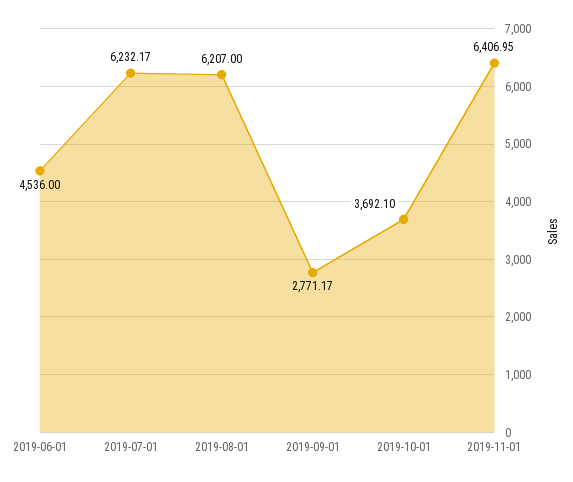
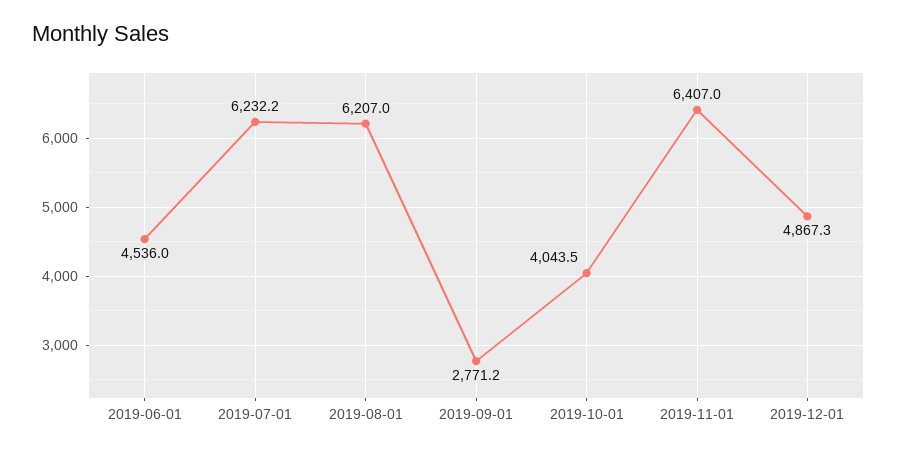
2019-10-01: 3692.1 -> 4043.5
2019-12-01: none -> 4867.3

